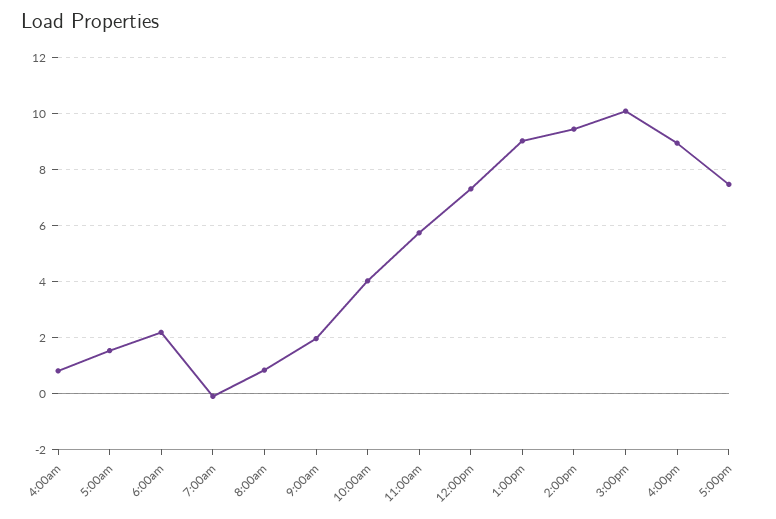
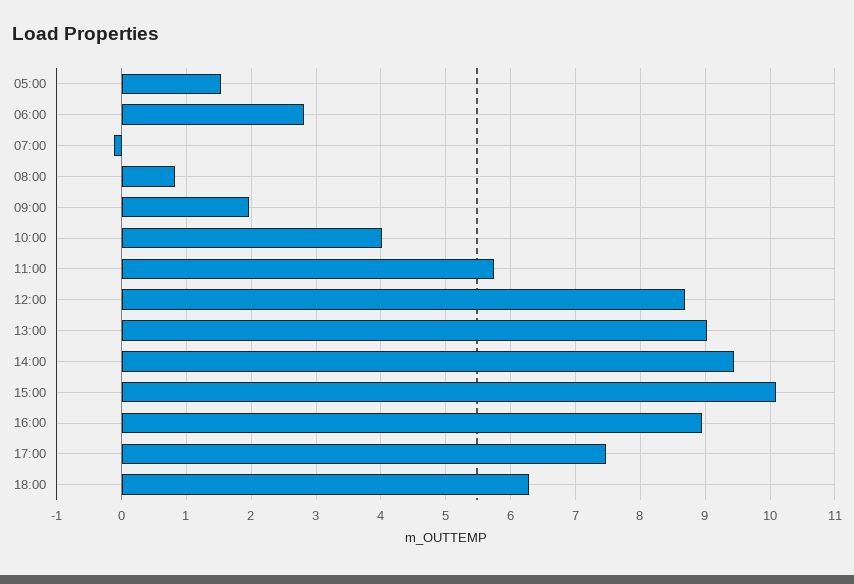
4:00am: 0.75 -> none
6:00am: 2.25 -> 2.8
12:00pm: 7.25 -> 8.7
18:00: none -> 6.3

